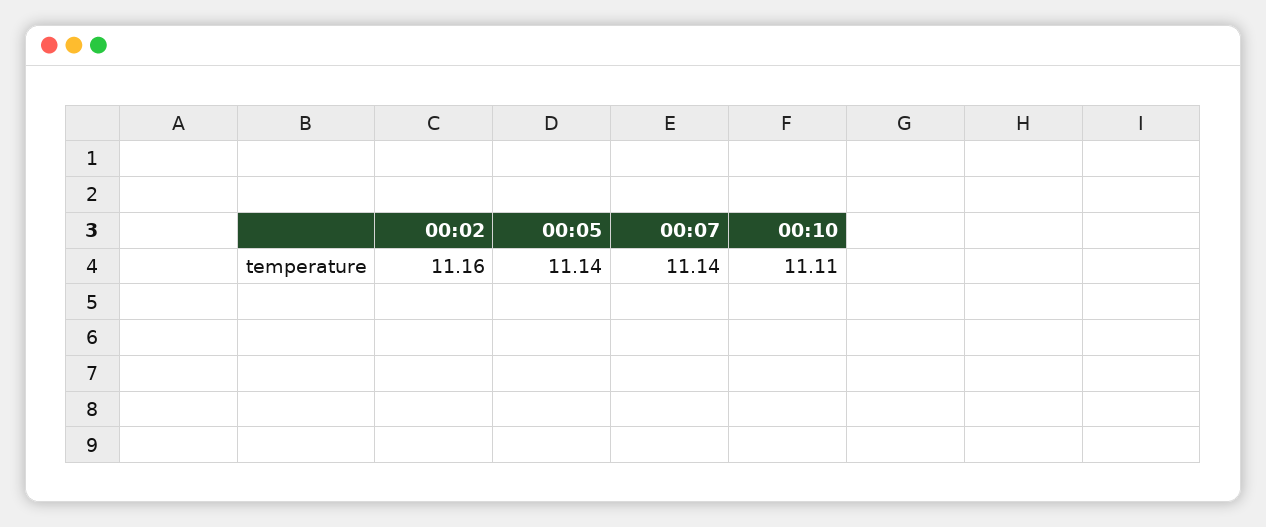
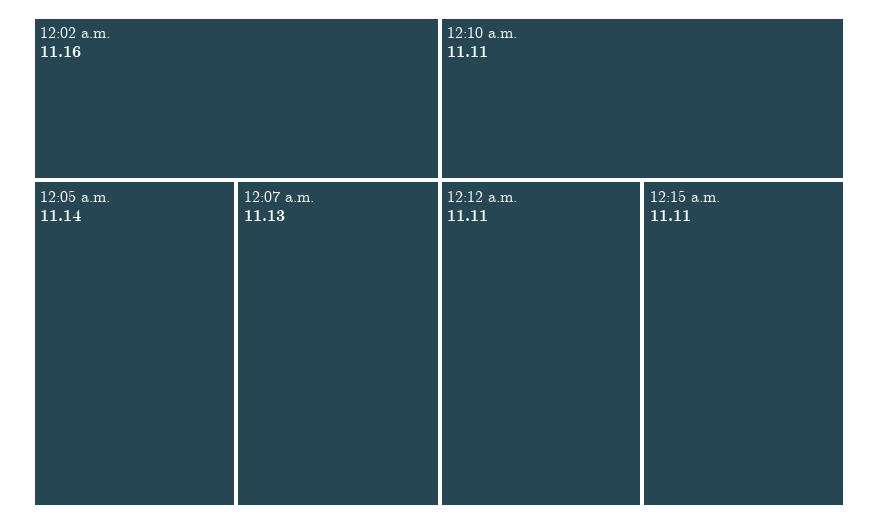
00:07: 11.14 -> 11.13
12:12 a.m.: none -> 11.11
12:15 a.m.: none -> 11.11

